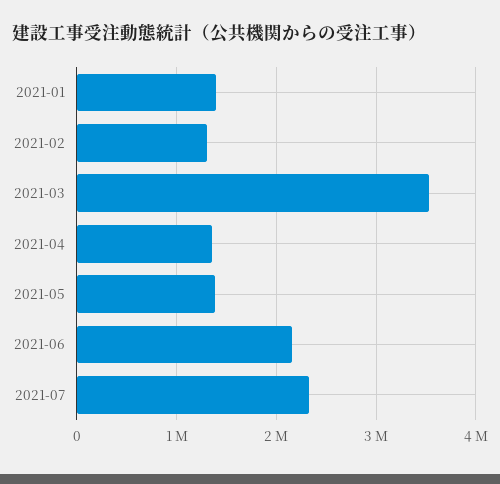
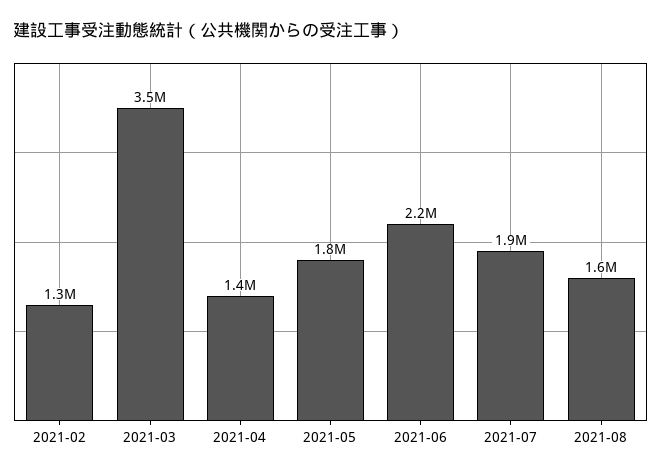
2021-01: 1400000 -> none
2021-05: 1400000 -> 1800000
2021-07: 2300000 -> 1900000
2021-08: none -> 1600000

